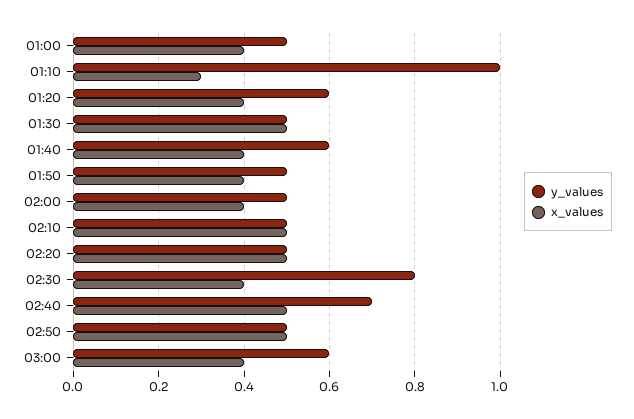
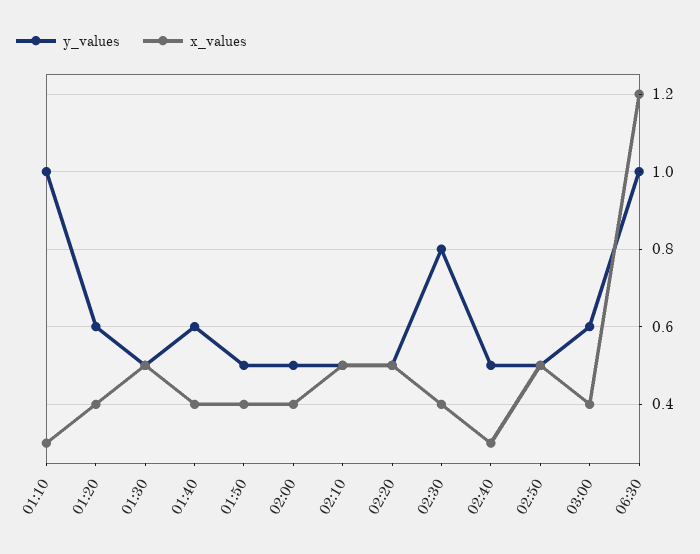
y_values, 01:00: 0.5 -> none
x_values, 01:00: 0.4 -> none
y_values, 02:40: 0.7 -> 0.5
x_values, 02:40: 0.5 -> 0.3
y_values, 06:30: none -> 1
x_values, 06:30: none -> 1.2

